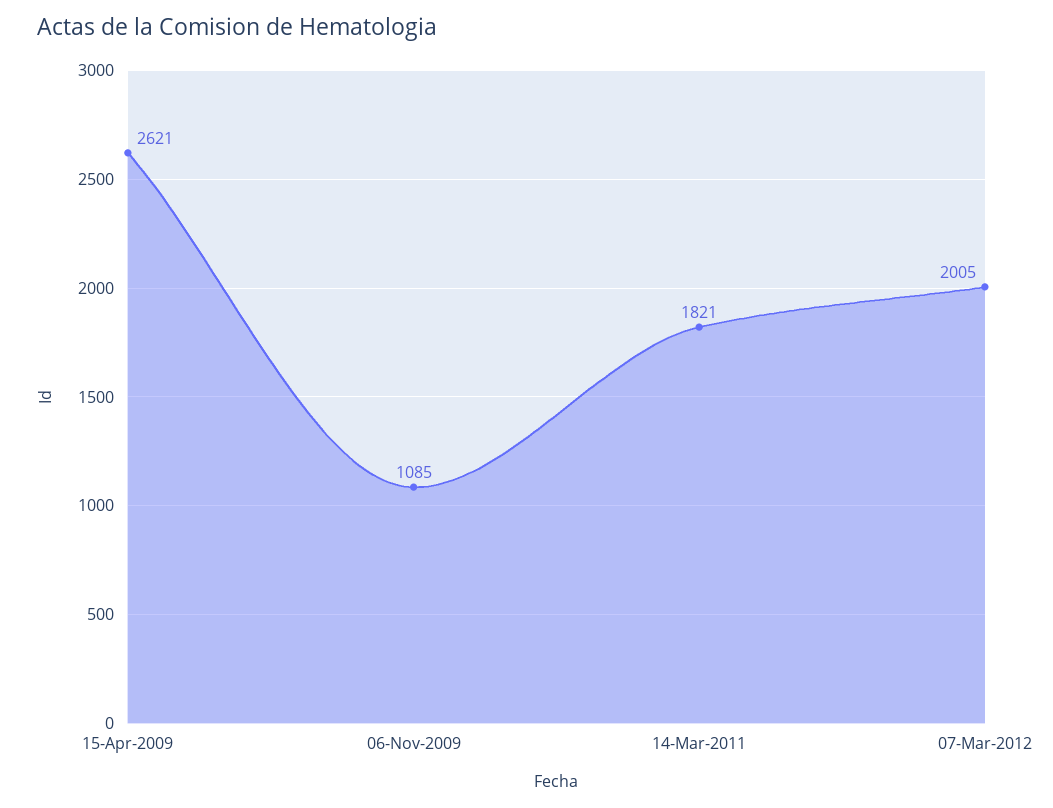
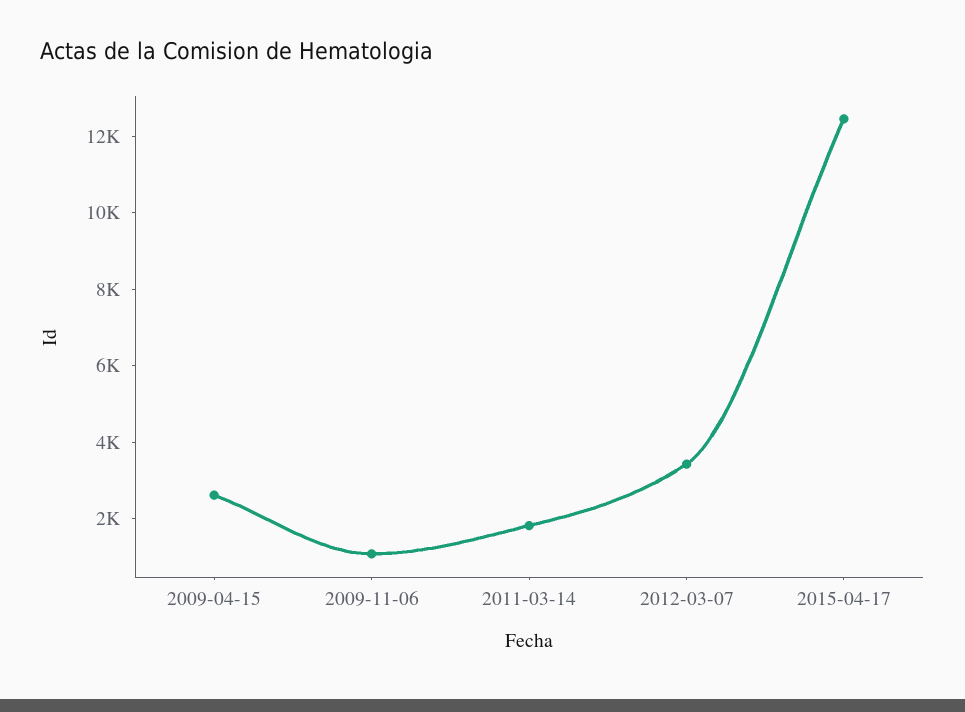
07-Mar-2012: 2005 -> 3500
2015-04-17: none -> 12500

